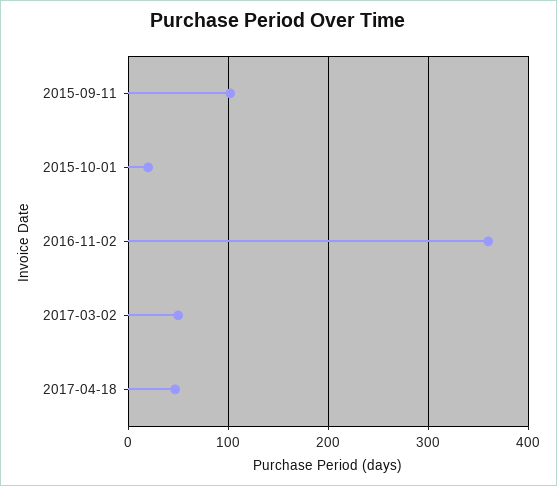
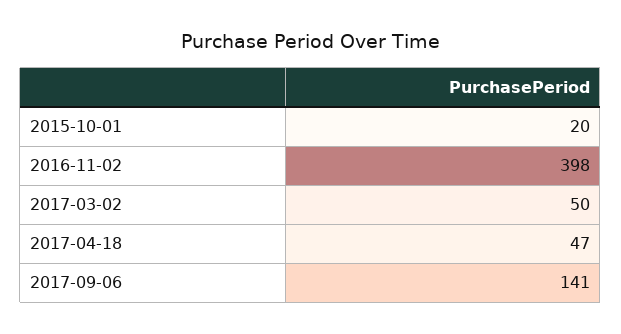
2015-09-11: 100 -> none
2016-11-02: 360 -> 398
2017-09-06: none -> 141

